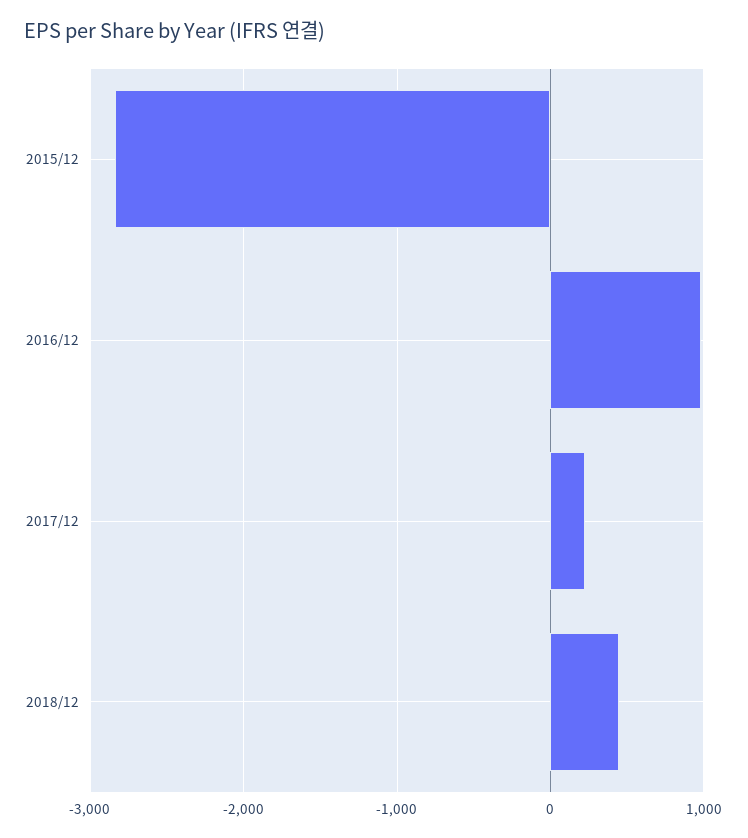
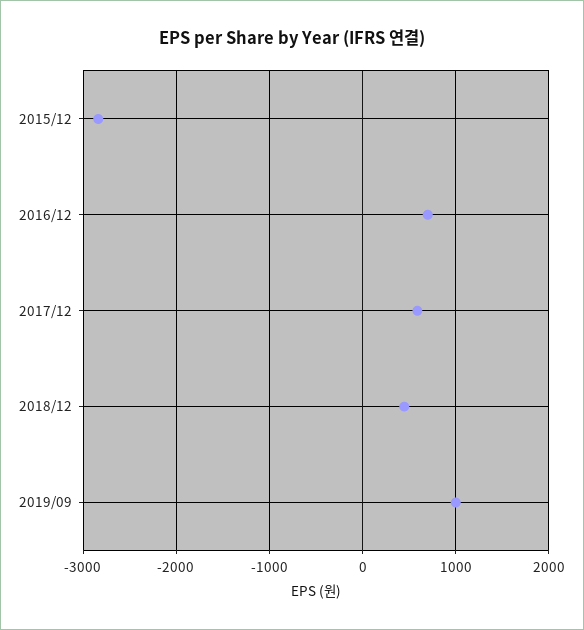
2016/12: 1000 -> 700
2017/12: 200 -> 600
2019/09: none -> 1000

